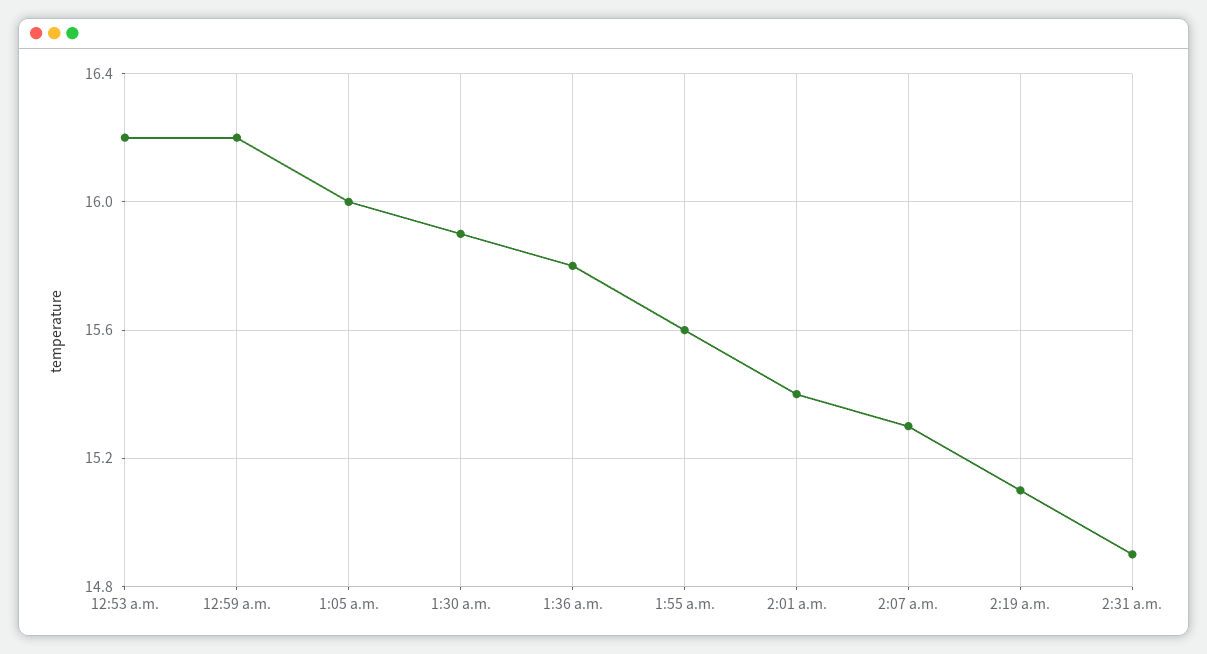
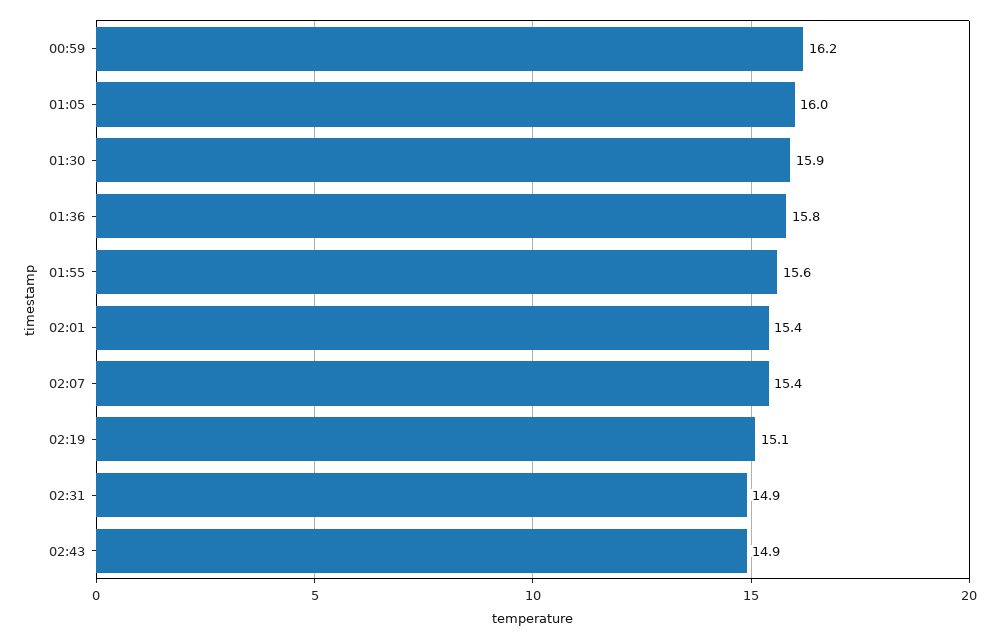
12:53 a.m.: 16.2 -> none
2:07 a.m.: 15.3 -> 15.4
02:43: none -> 14.9

